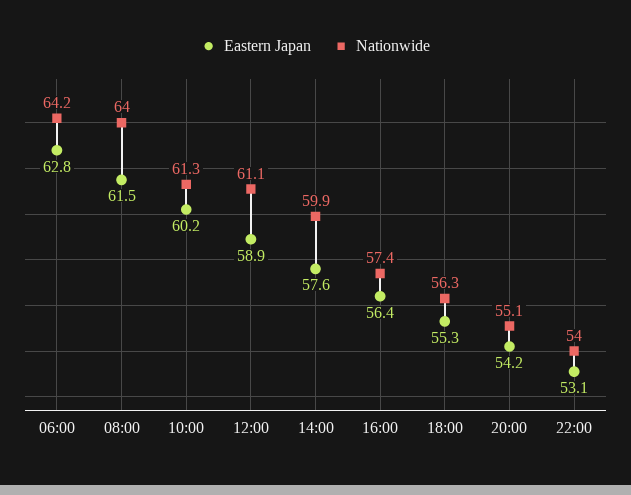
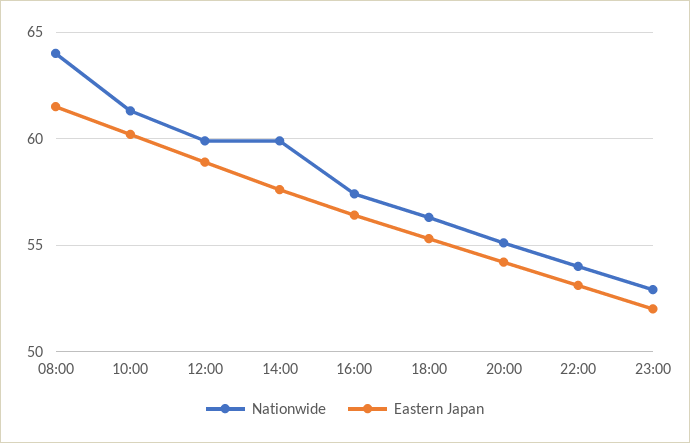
Eastern Japan, 06:00: 62.8 -> none
Nationwide, 06:00: 64.2 -> none
Nationwide, 12:00: 61.1 -> 60
Nationwide, 23:00: none -> 53
Eastern Japan, 23:00: none -> 52

